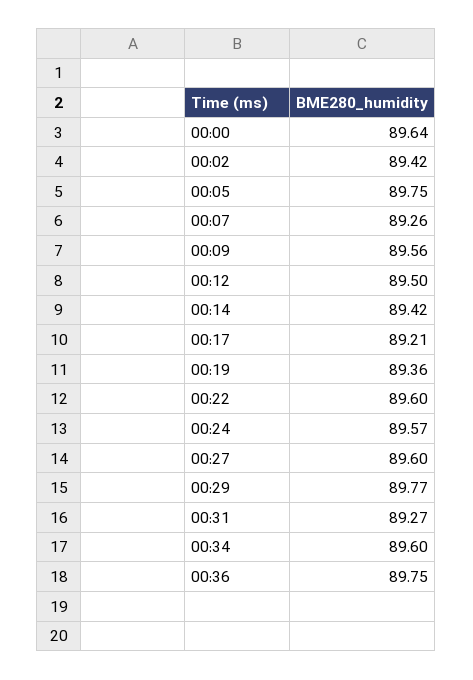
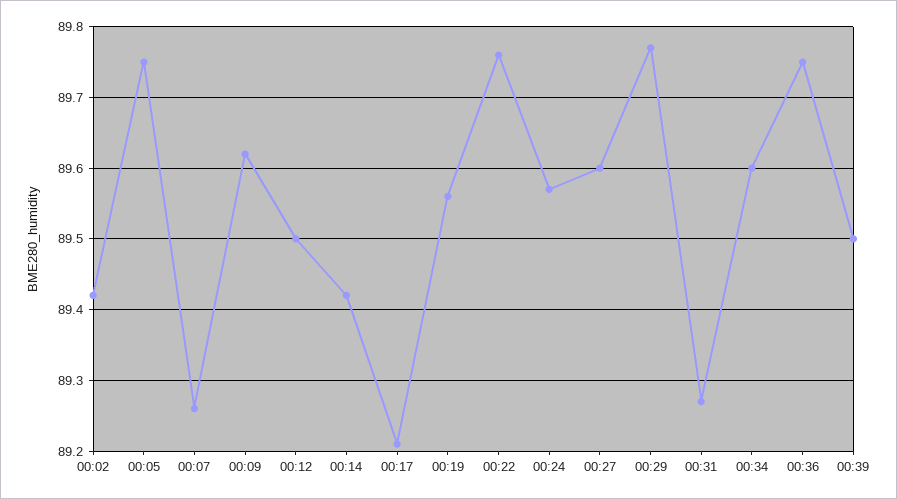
00:00: 89.64 -> none
00:09: 89.56 -> 89.62
00:19: 89.36 -> 89.56
00:22: 89.6 -> 89.76
00:39: none -> 89.5

